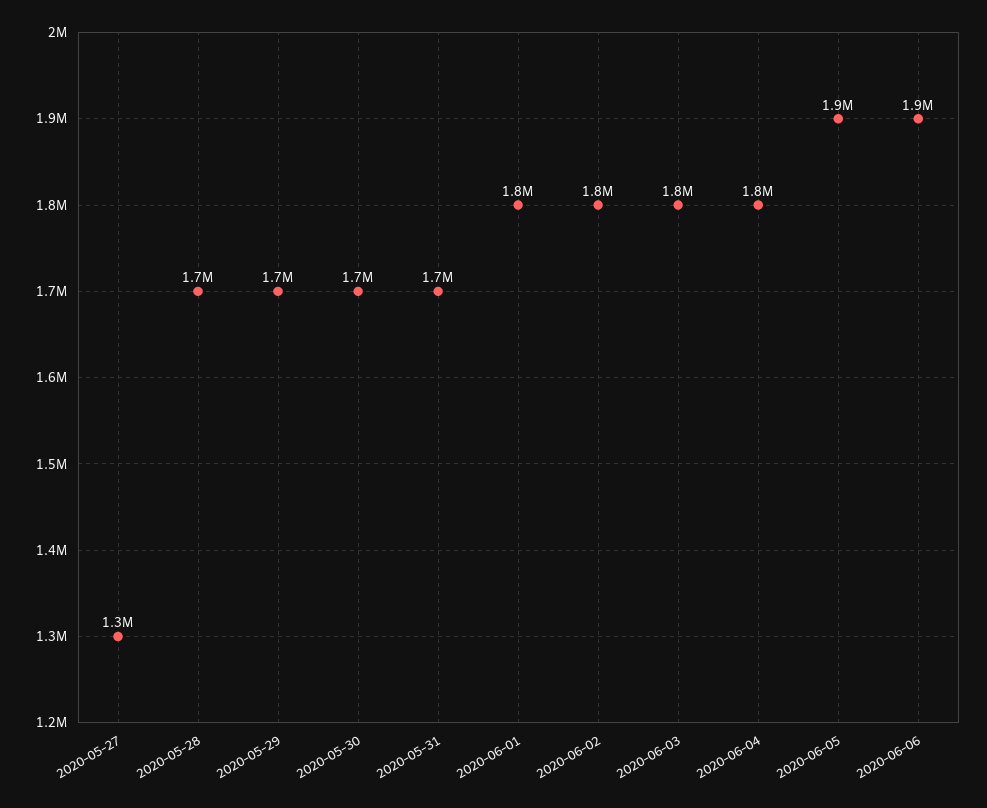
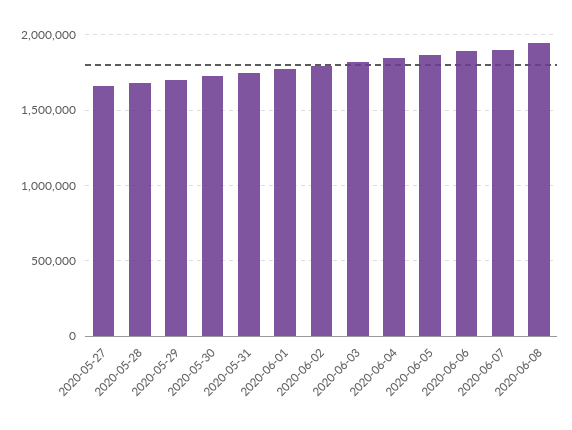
2020-05-27: 1300000 -> 1650000
2020-06-07: none -> 1900000
2020-06-08: none -> 1950000

